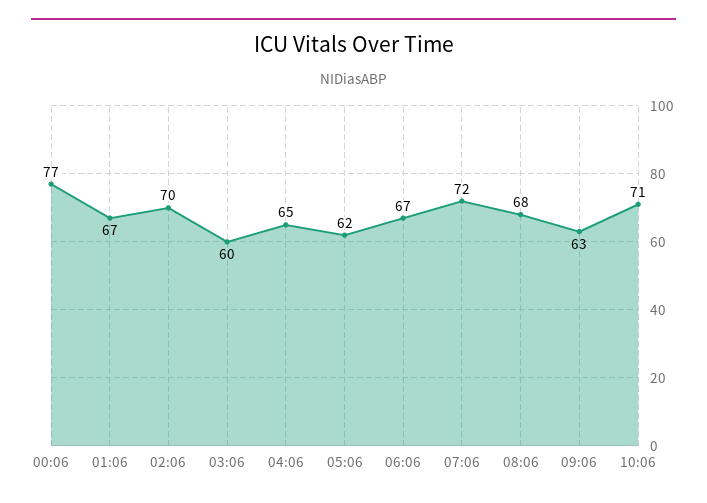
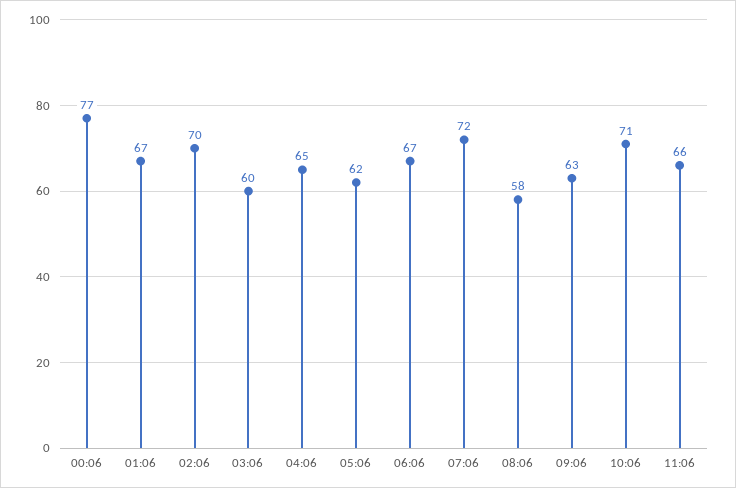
08:06: 68 -> 58
11:06: none -> 66

